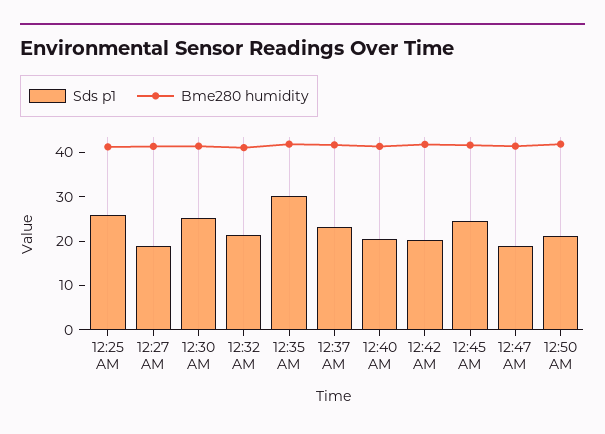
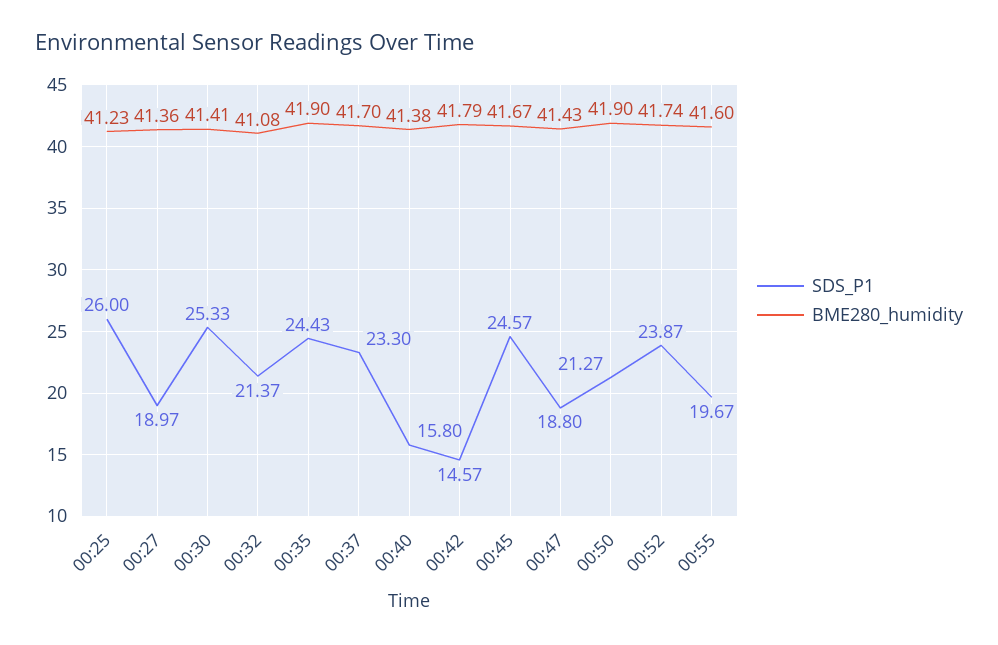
Sds p1, 12:35 AM: 30 -> 24.43
Sds p1, 12:40 AM: 20 -> 15.8
Sds p1, 12:42 AM: 20 -> 14.57
Sds p1, 00:52: none -> 23.87
Bme280 humidity, 00:52: none -> 41.74
Sds p1, 00:55: none -> 19.67
Bme280 humidity, 00:55: none -> 41.6

